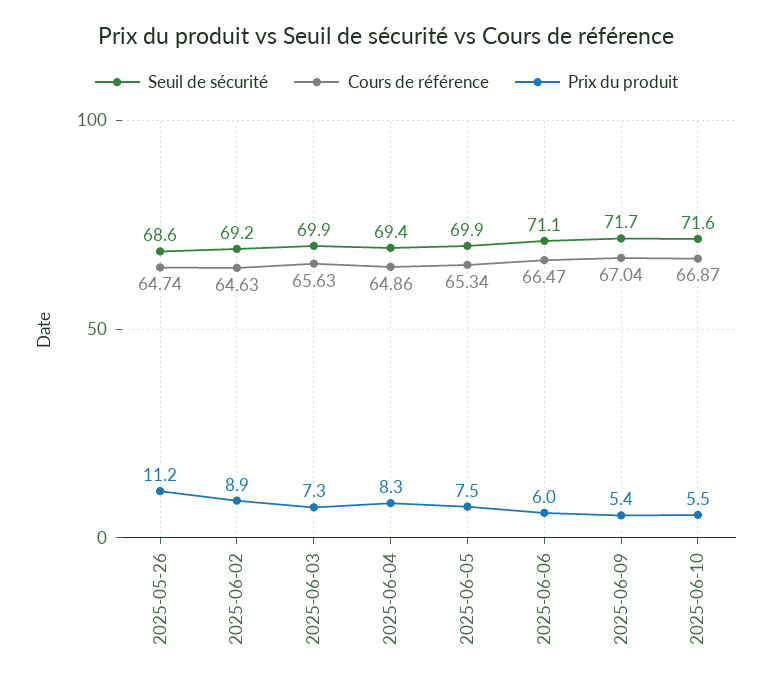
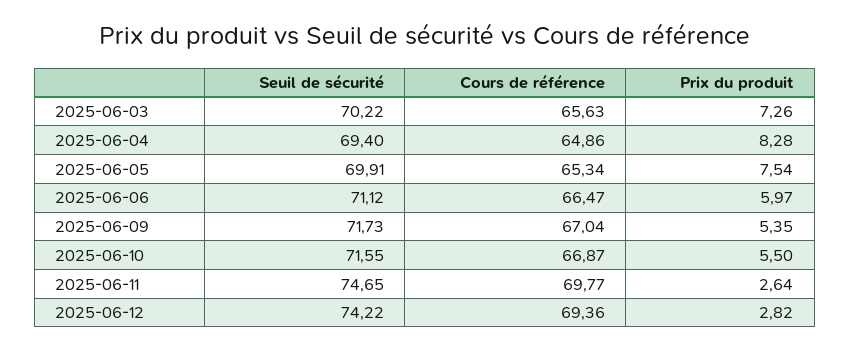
Seuil de sécurité, 2025-05-26: 68.6 -> none
Cours de référence, 2025-05-26: 64.74 -> none
Prix du produit, 2025-05-26: 11.2 -> none
Seuil de sécurité, 2025-06-02: 69.2 -> none
Cours de référence, 2025-06-02: 64.63 -> none
Prix du produit, 2025-06-02: 8.9 -> none
Seuil de sécurité, 2025-06-03: 69.9 -> 70.22
Seuil de sécurité, 2025-06-11: none -> 74.65
Cours de référence, 2025-06-11: none -> 69.77
Prix du produit, 2025-06-11: none -> 2.64
Seuil de sécurité, 2025-06-12: none -> 74.22
Cours de référence, 2025-06-12: none -> 69.36
Prix du produit, 2025-06-12: none -> 2.82

